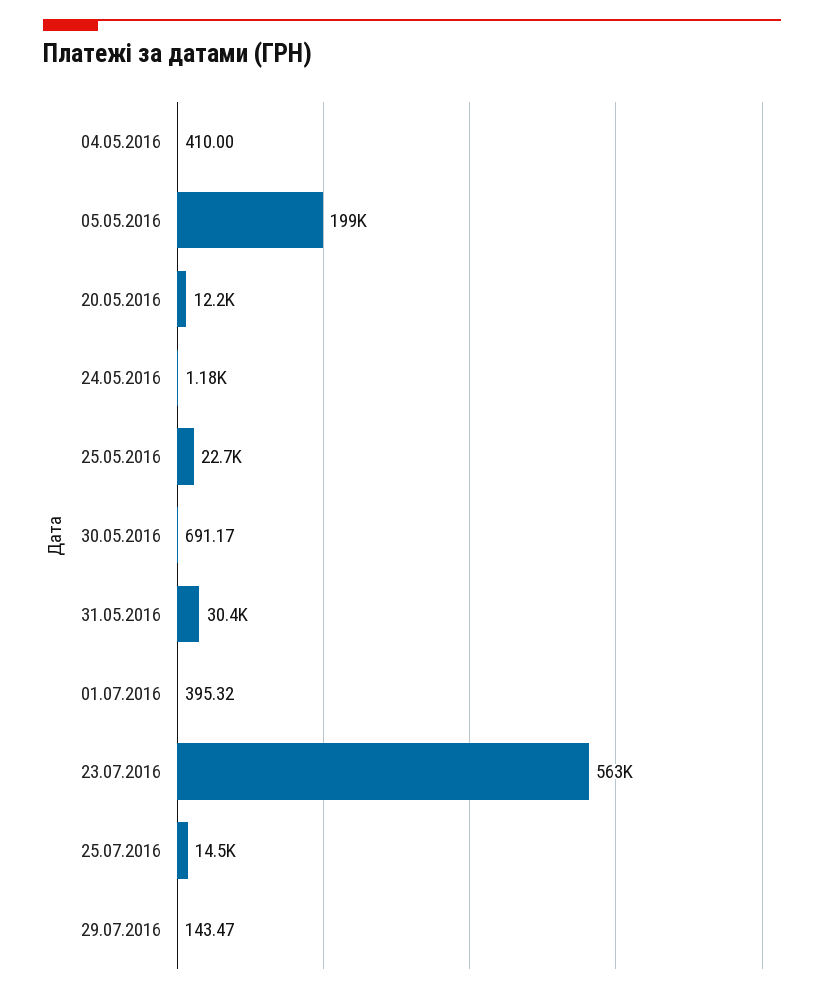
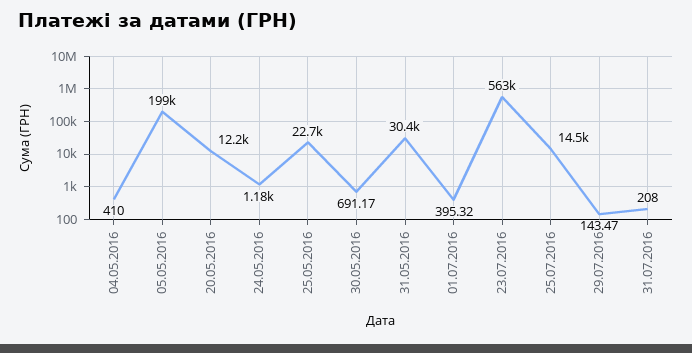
31.07.2016: none -> 208

